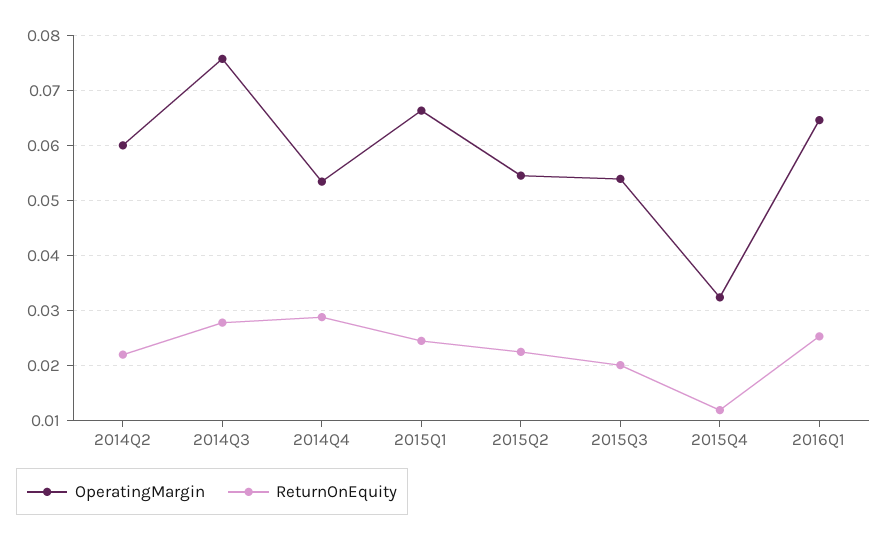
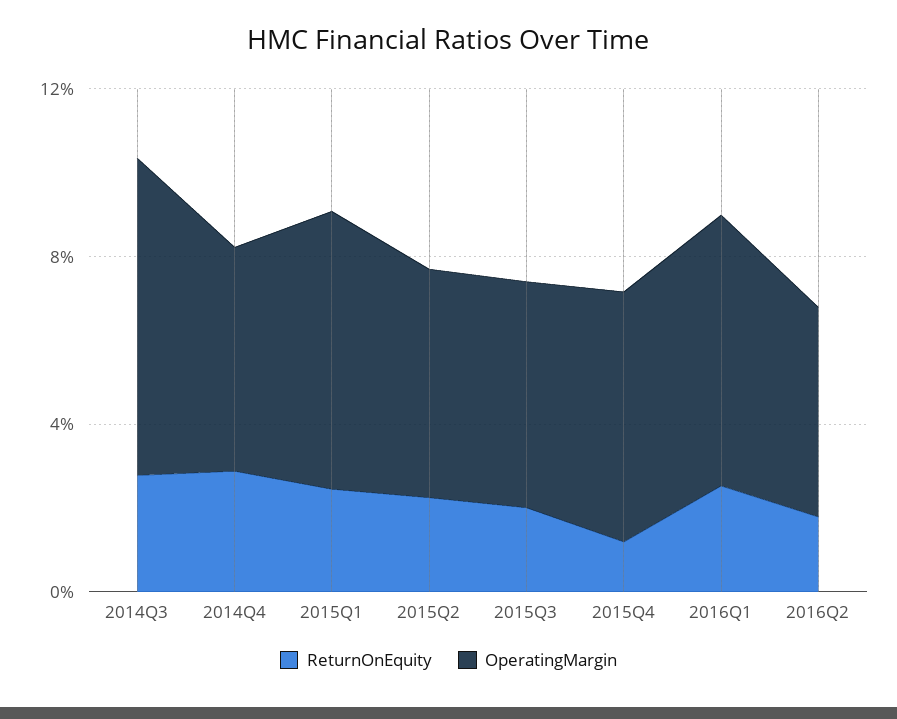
OperatingMargin, 2014Q2: 0.06 -> none
ReturnOnEquity, 2014Q2: 0.022 -> none
OperatingMargin, 2015Q4: 0.032 -> 0.06
ReturnOnEquity, 2016Q2: none -> 0.02
OperatingMargin, 2016Q2: none -> 0.05

